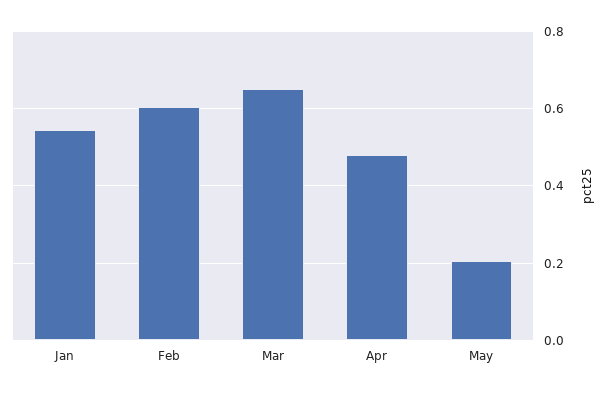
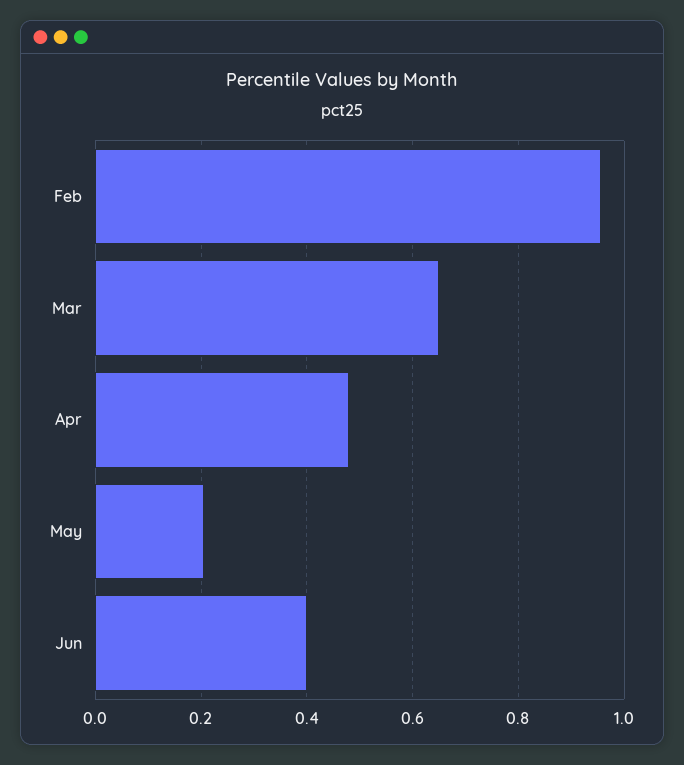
Jan: 0.54 -> none
Feb: 0.6 -> 0.96
Jun: none -> 0.4

